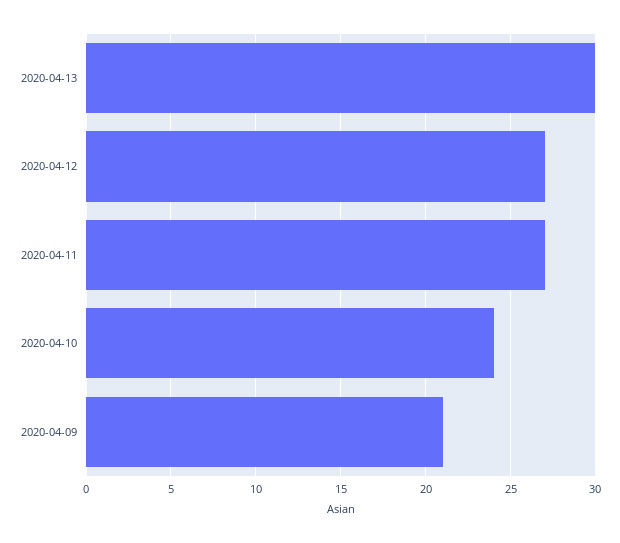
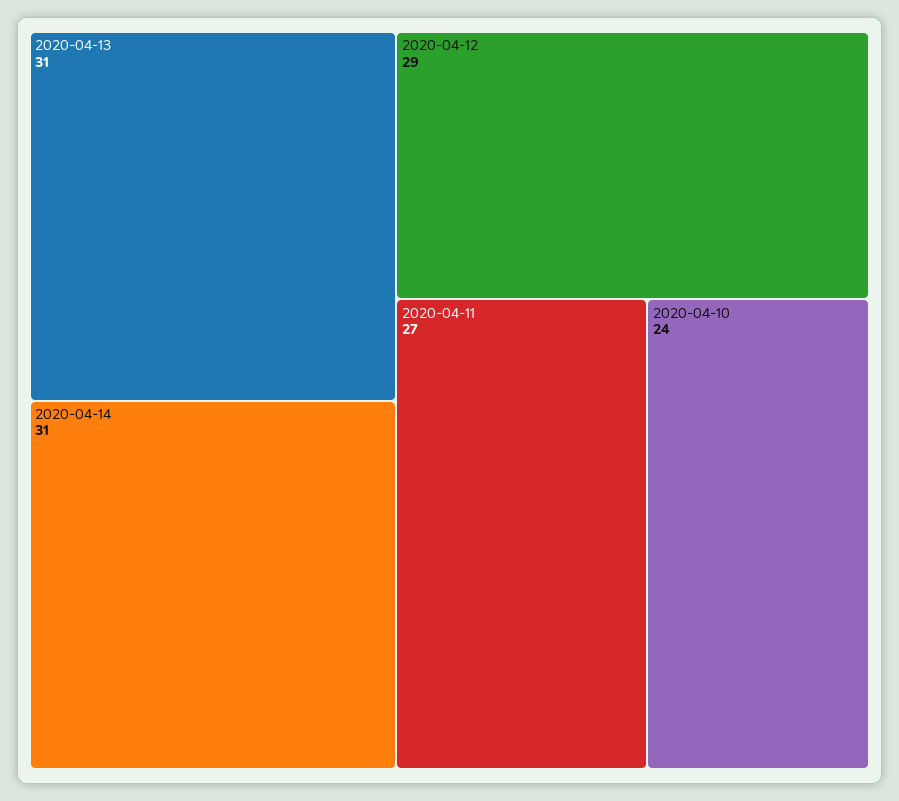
2020-04-13: 30 -> 31
2020-04-12: 27 -> 29
2020-04-09: 21 -> none
2020-04-14: none -> 31

